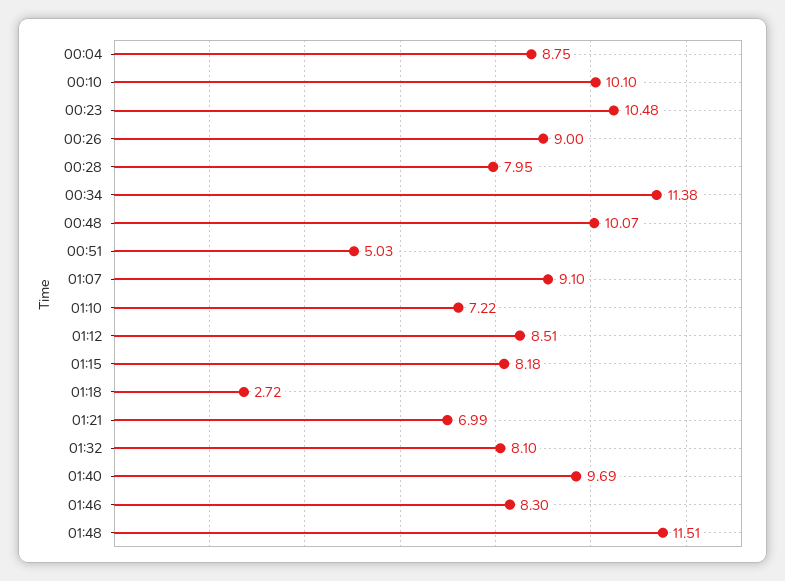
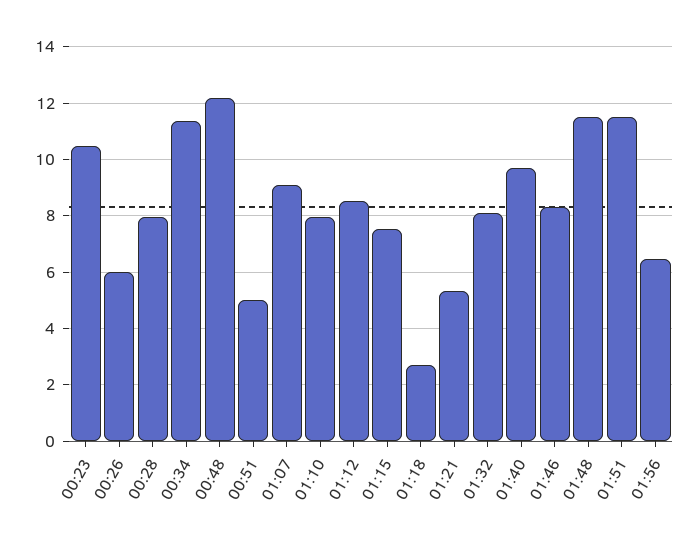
00:04: 8.75 -> none
00:10: 10.1 -> none
00:26: 9 -> 6
00:48: 10.07 -> 12.25
01:10: 7.22 -> 8
01:15: 8.18 -> 7.5
01:21: 6.99 -> 5.25
01:51: none -> 11.5
01:56: none -> 6.5

